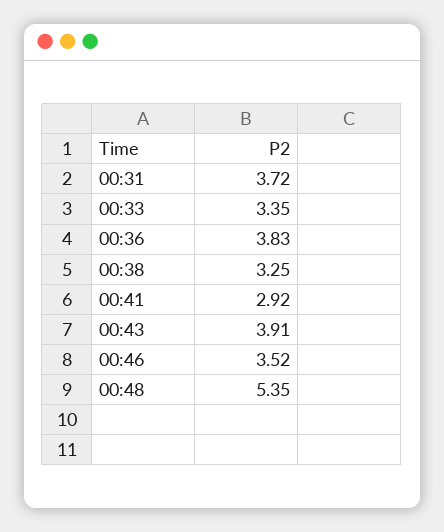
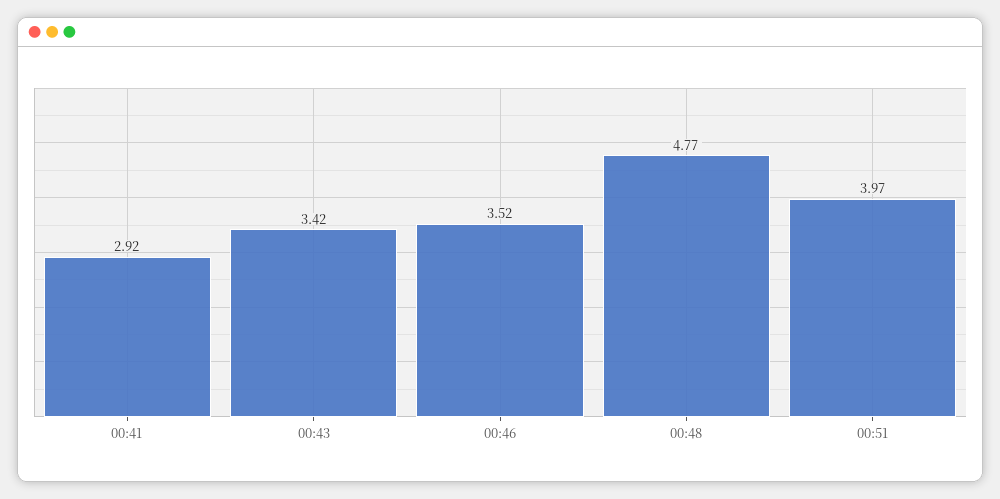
00:31: 3.72 -> none
00:33: 3.35 -> none
00:36: 3.83 -> none
00:38: 3.25 -> none
00:43: 3.91 -> 3.42
00:48: 5.35 -> 4.77
00:51: none -> 3.97

